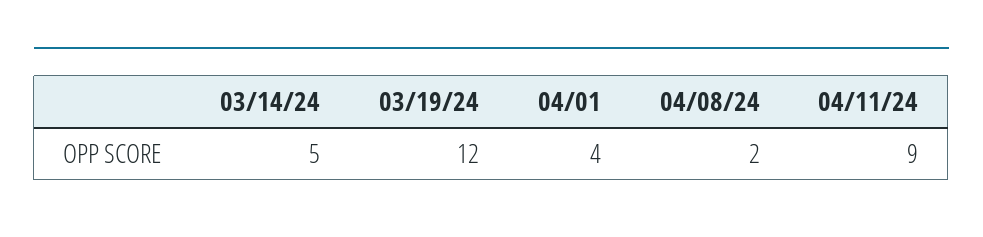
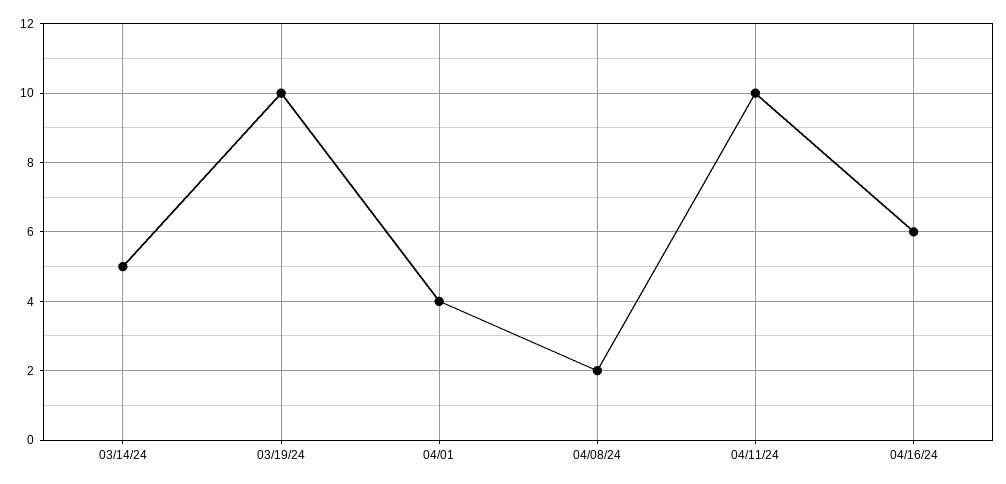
03/19/24: 12 -> 10
04/11/24: 9 -> 10
04/16/24: none -> 6

